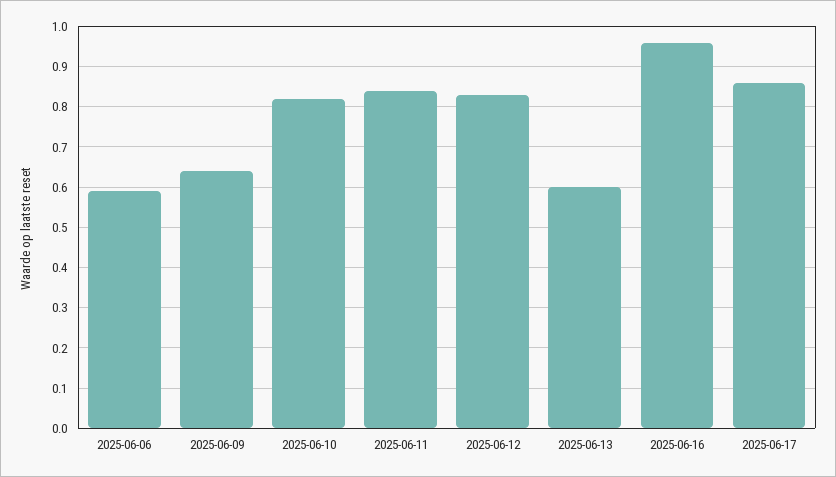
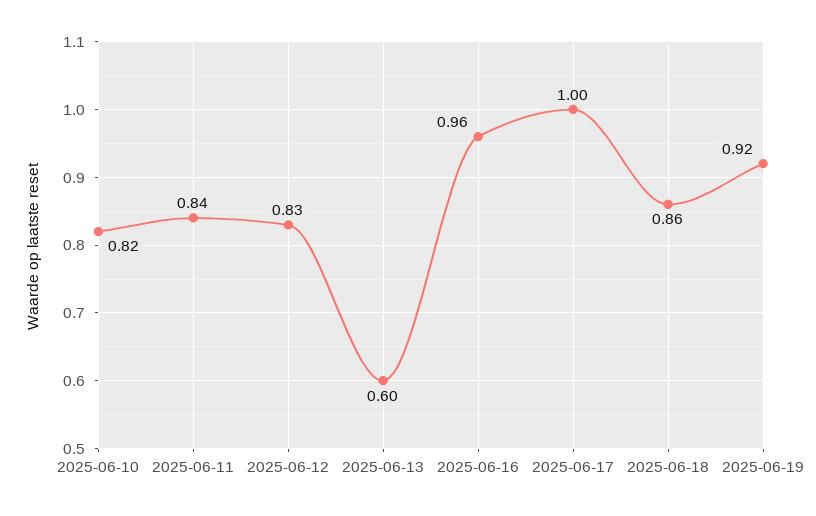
2025-06-06: 0.6 -> none
2025-06-09: 0.65 -> none
2025-06-17: 0.85 -> 1
2025-06-18: none -> 0.86
2025-06-19: none -> 0.92

